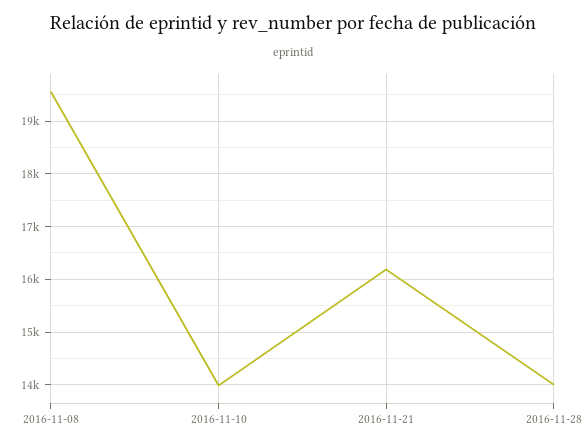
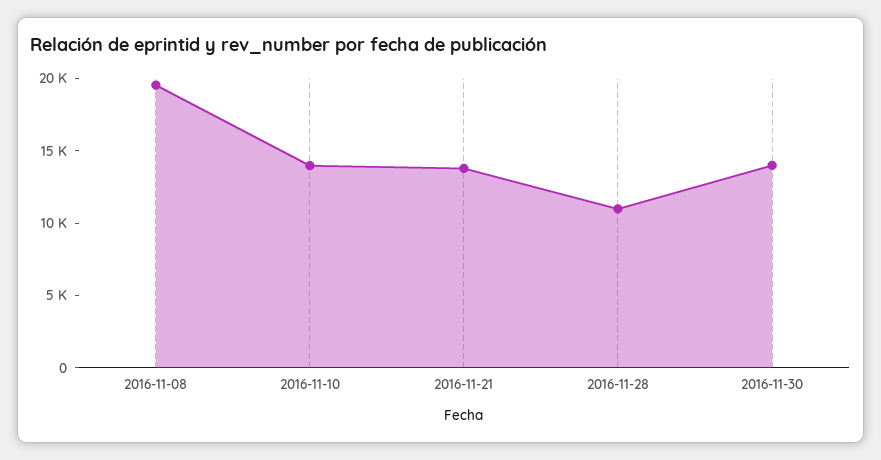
2016-11-21: 16200 -> 14000
2016-11-28: 14000 -> 11000
2016-11-30: none -> 14000

